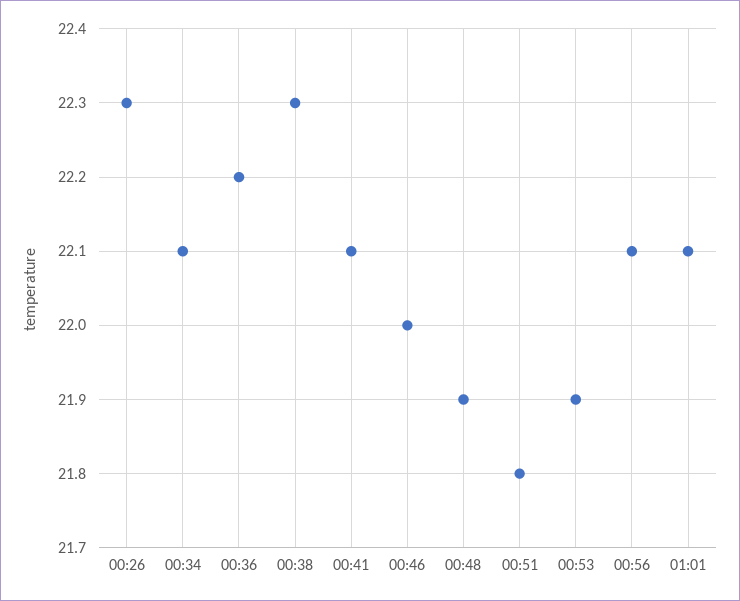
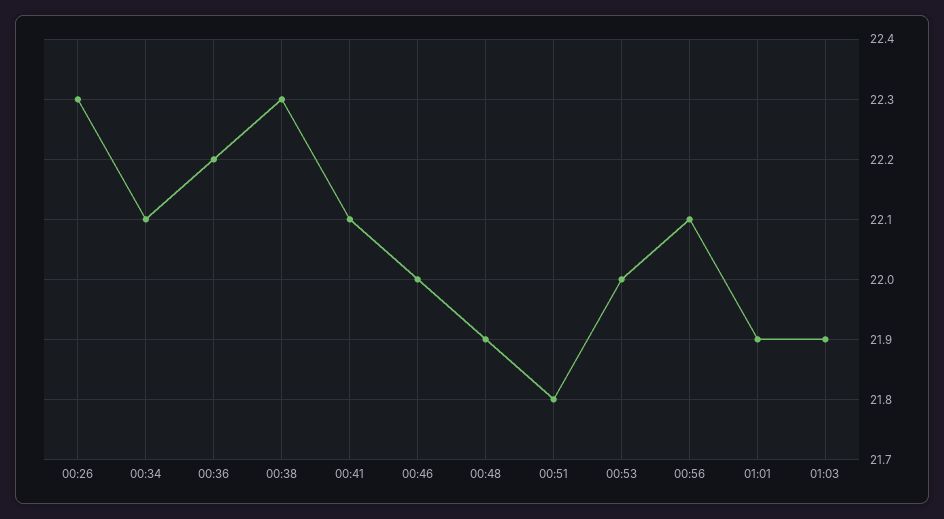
00:53: 21.9 -> 22
01:01: 22.1 -> 21.9
01:03: none -> 21.9

